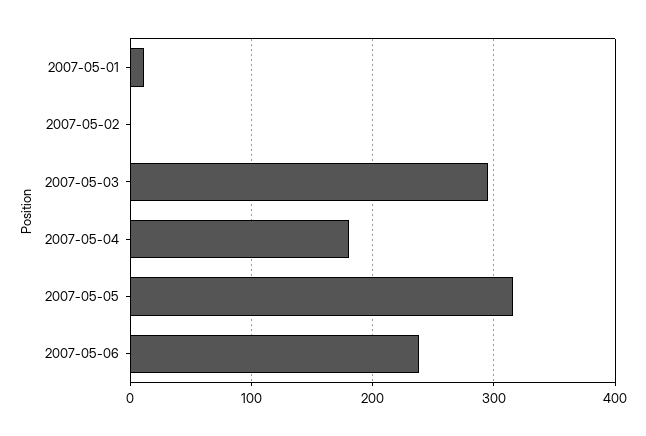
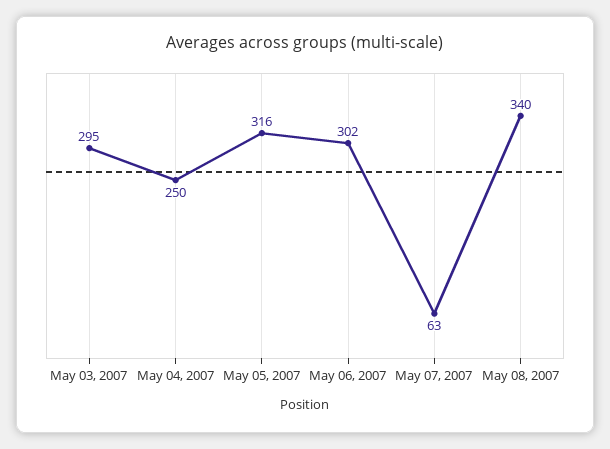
2007-05-01: 10 -> none
2007-05-02: 0 -> none
2007-05-04: 180 -> 250
2007-05-06: 240 -> 302
May 07, 2007: none -> 63
May 08, 2007: none -> 340

